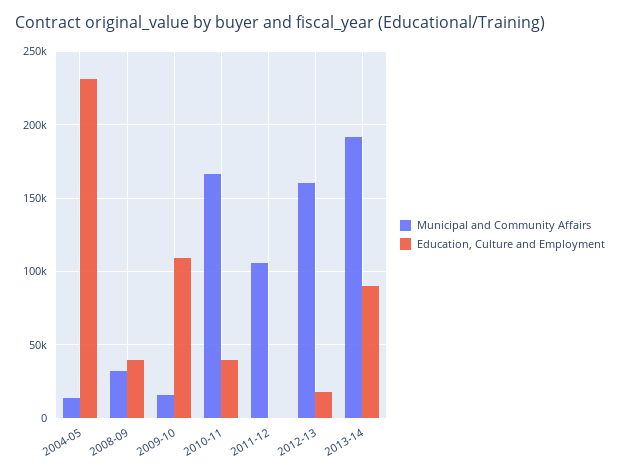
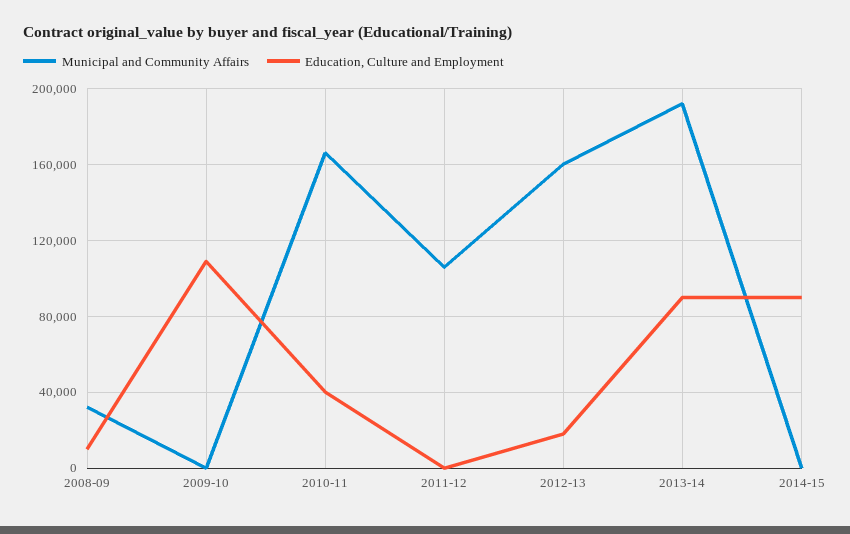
Municipal and Community Affairs, 2004-05: 15000 -> none
Education, Culture and Employment, 2004-05: 230000 -> none
Education, Culture and Employment, 2008-09: 40000 -> 10000
Municipal and Community Affairs, 2009-10: 15000 -> 0
Municipal and Community Affairs, 2014-15: none -> 0
Education, Culture and Employment, 2014-15: none -> 90000

